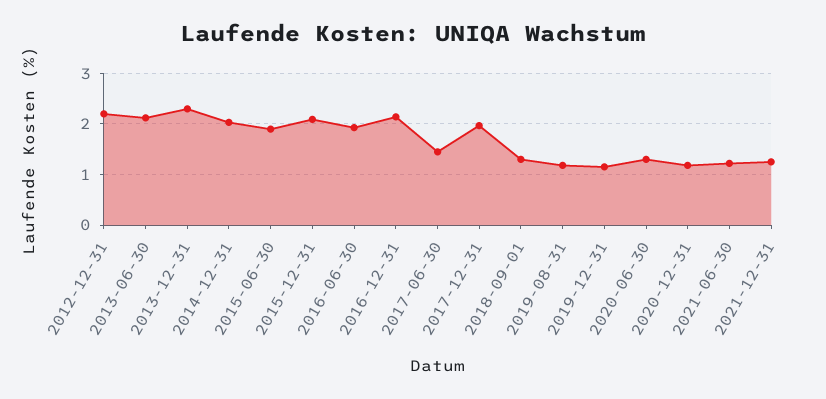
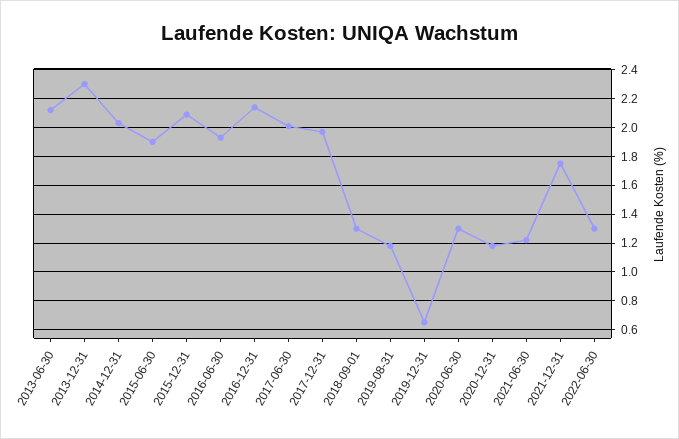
2012-12-31: 2.2 -> none
2017-06-30: 1.4 -> 2
2019-12-31: 1.2 -> 0.65
2021-12-31: 1.2 -> 1.75
2022-06-30: none -> 1.3

